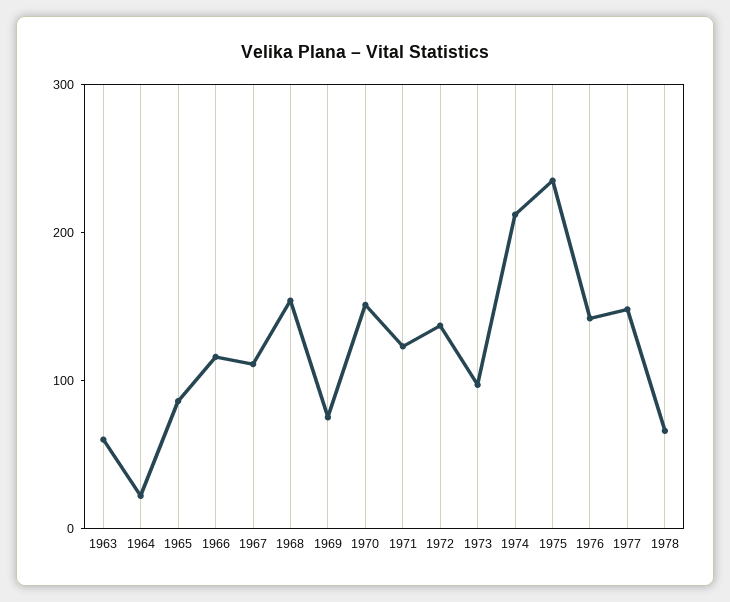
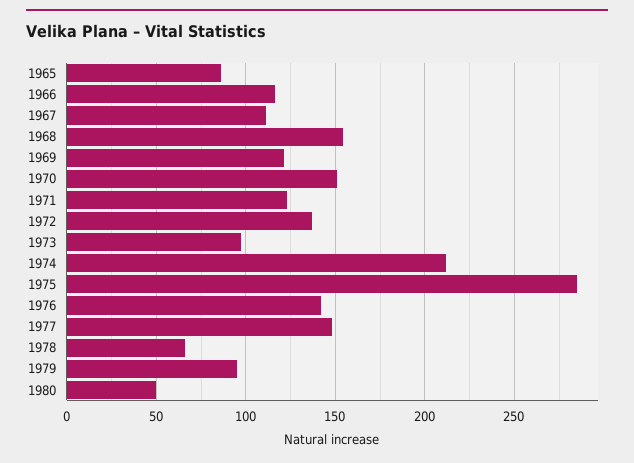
1963: 60 -> none
1964: 20 -> none
1969: 80 -> 120
1975: 240 -> 285
1979: none -> 95
1980: none -> 50

